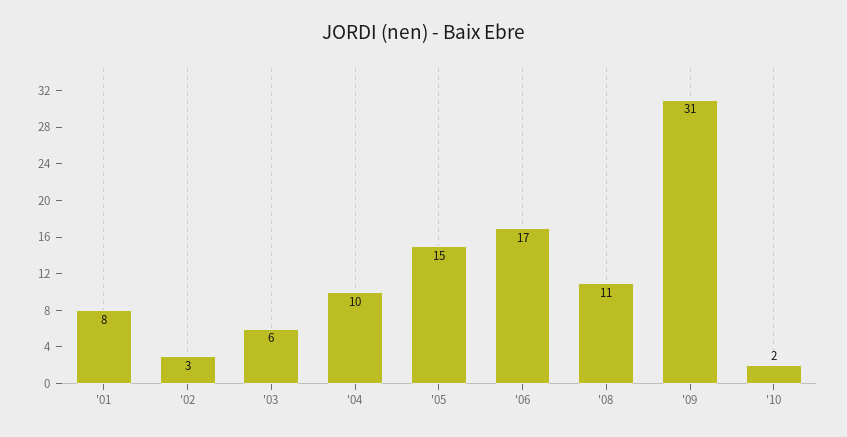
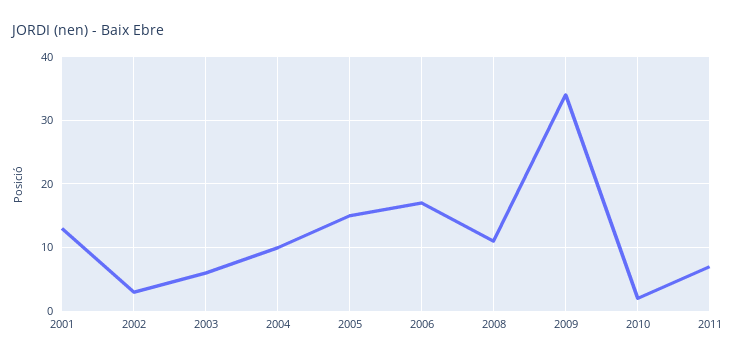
'01: 8 -> 13
'09: 31 -> 34
2011: none -> 7

